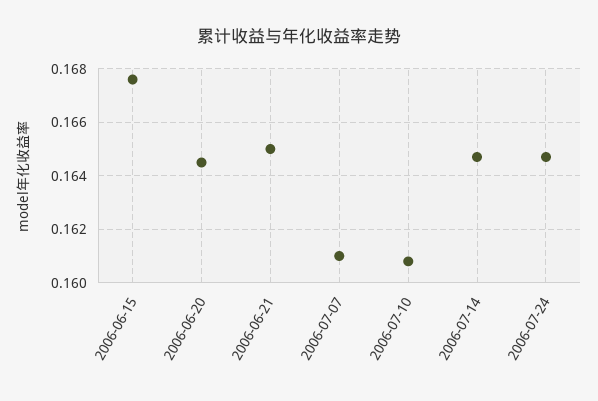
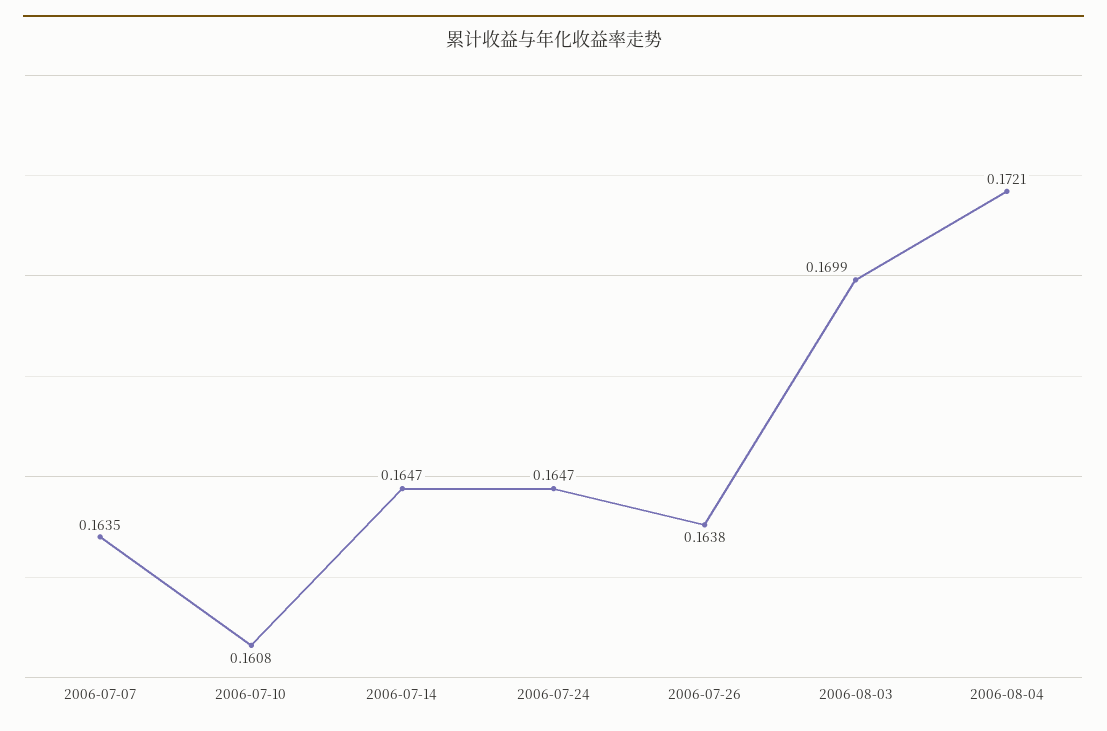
2006-06-15: 0.1675 -> none
2006-06-20: 0.1645 -> none
2006-06-21: 0.165 -> none
2006-07-07: 0.161 -> 0.1635
2006-07-26: none -> 0.1638
2006-08-03: none -> 0.1699
2006-08-04: none -> 0.1721

